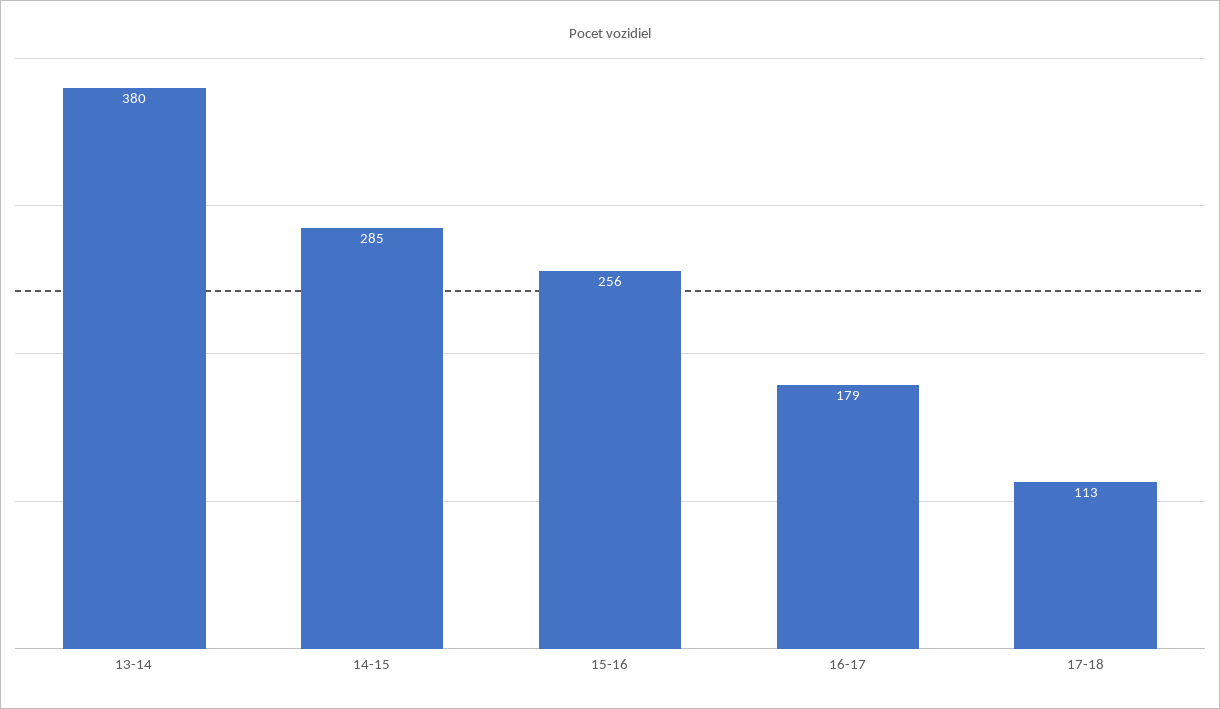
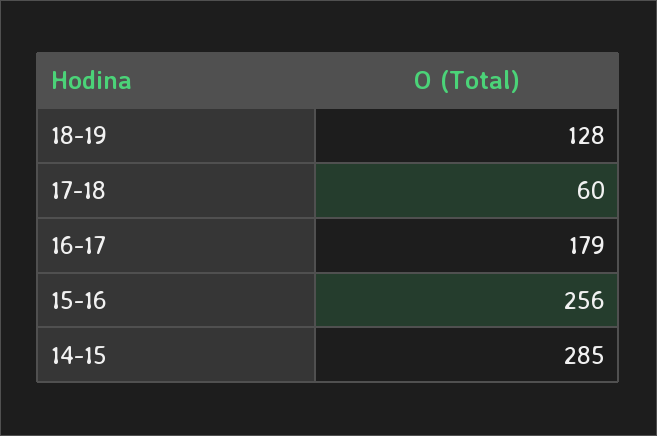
13-14: 380 -> none
17-18: 113 -> 60
18-19: none -> 128

